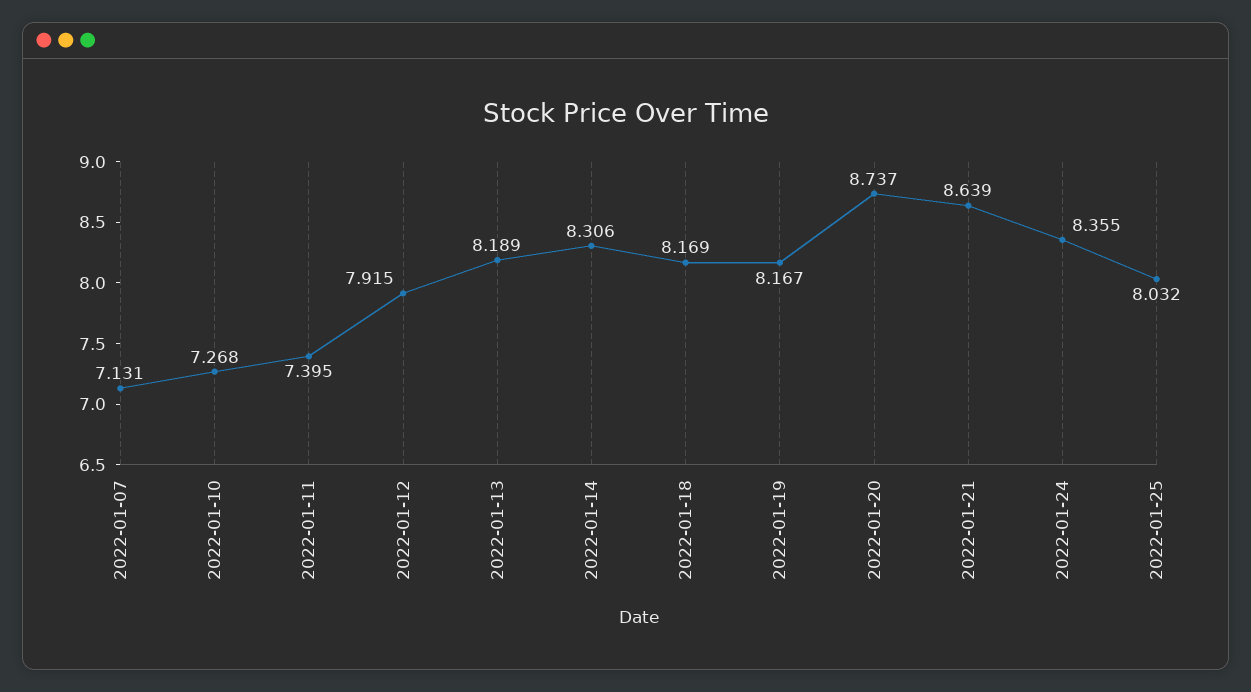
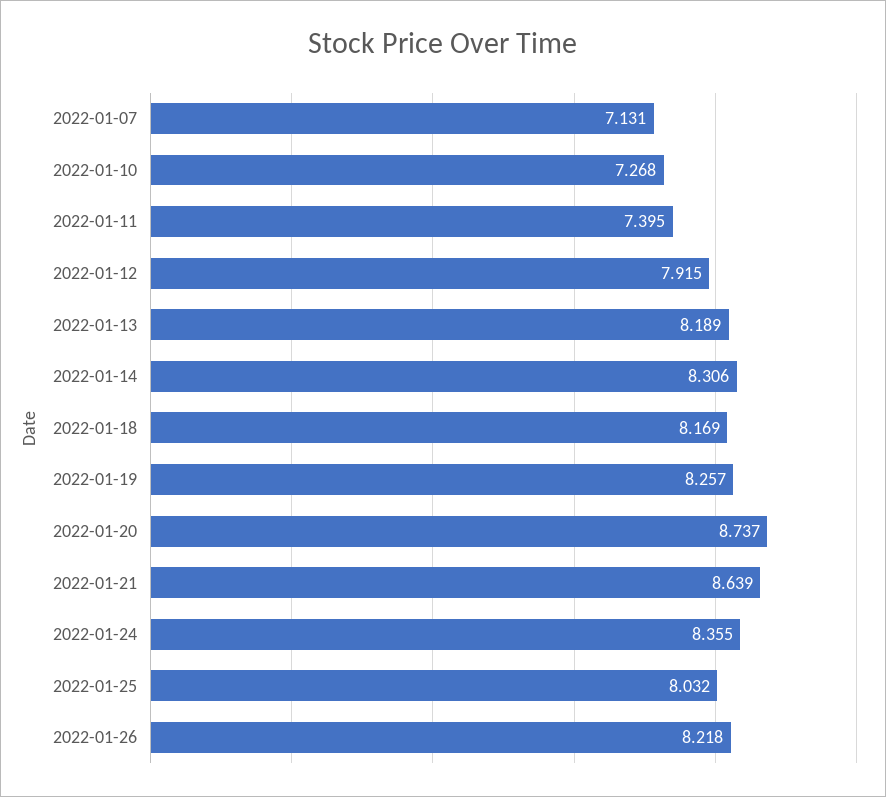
2022-01-19: 8.167 -> 8.257
2022-01-26: none -> 8.218

